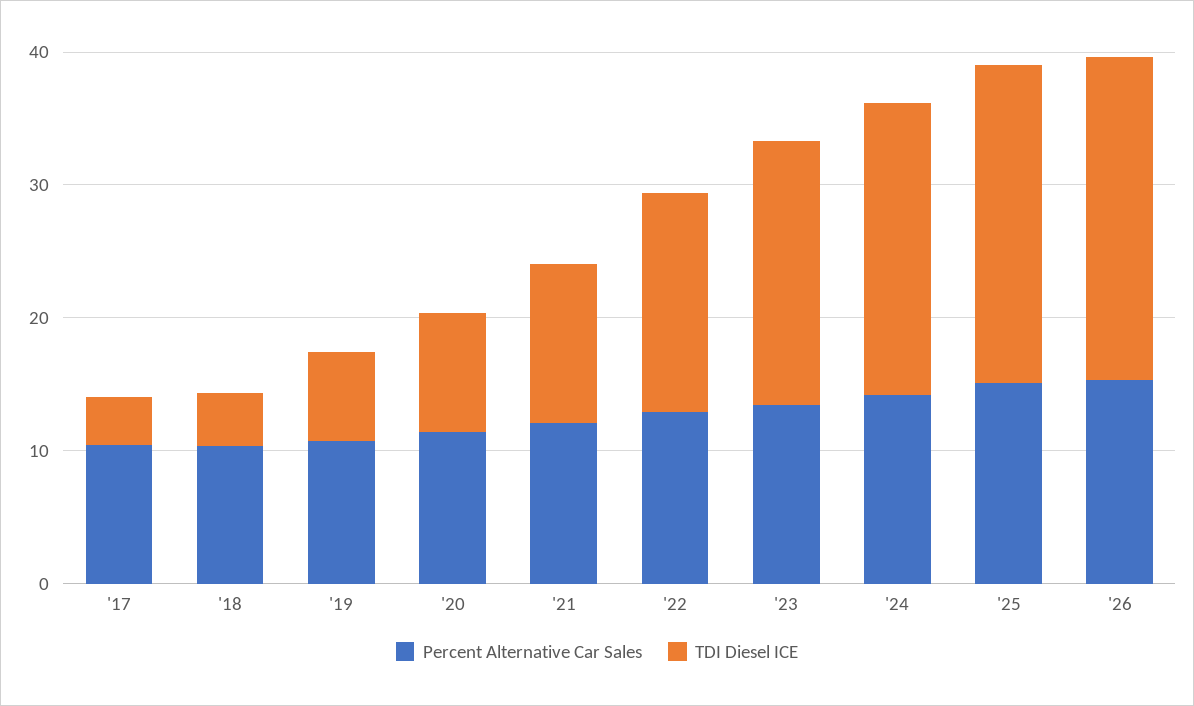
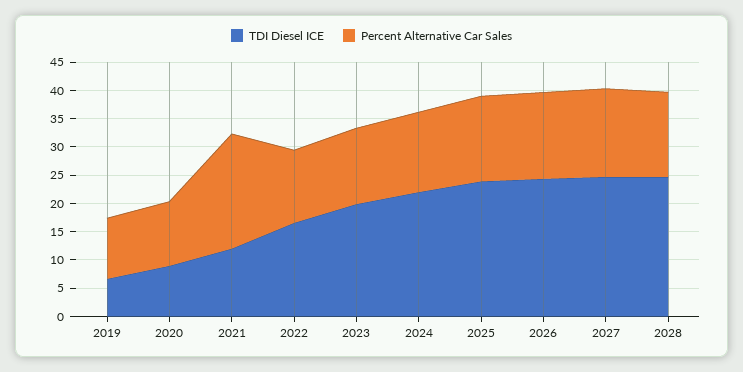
Percent Alternative Car Sales, '17: 10 -> none
TDI Diesel ICE, '17: 4 -> none
Percent Alternative Car Sales, '18: 10 -> none
TDI Diesel ICE, '18: 4 -> none
Percent Alternative Car Sales, '21: 12 -> 20
TDI Diesel ICE, 2027: none -> 25
Percent Alternative Car Sales, 2027: none -> 15
TDI Diesel ICE, 2028: none -> 25
Percent Alternative Car Sales, 2028: none -> 15

